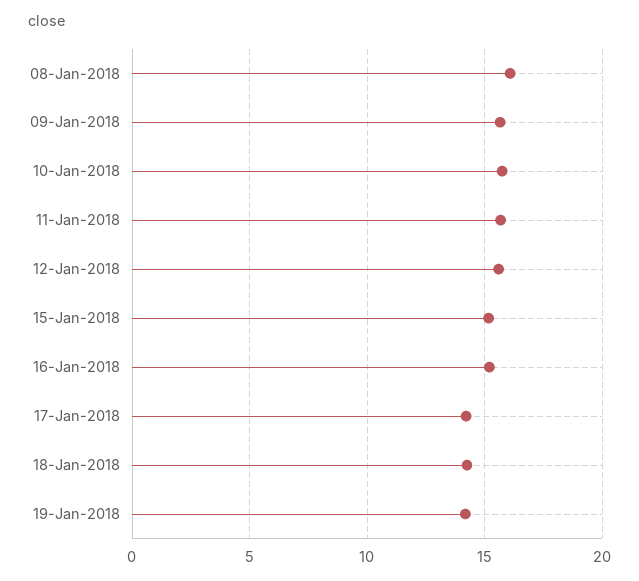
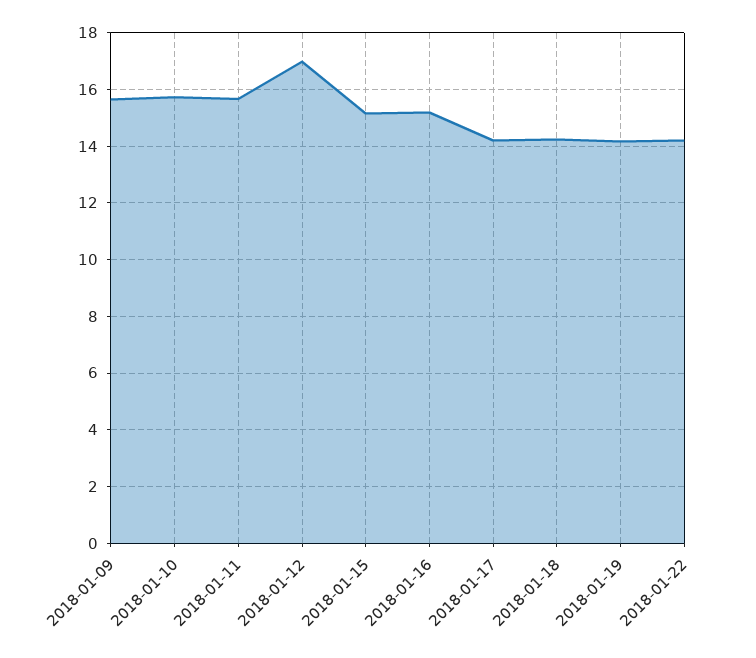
08-Jan-2018: 16 -> none
12-Jan-2018: 15.5 -> 17
2018-01-22: none -> 14.25

